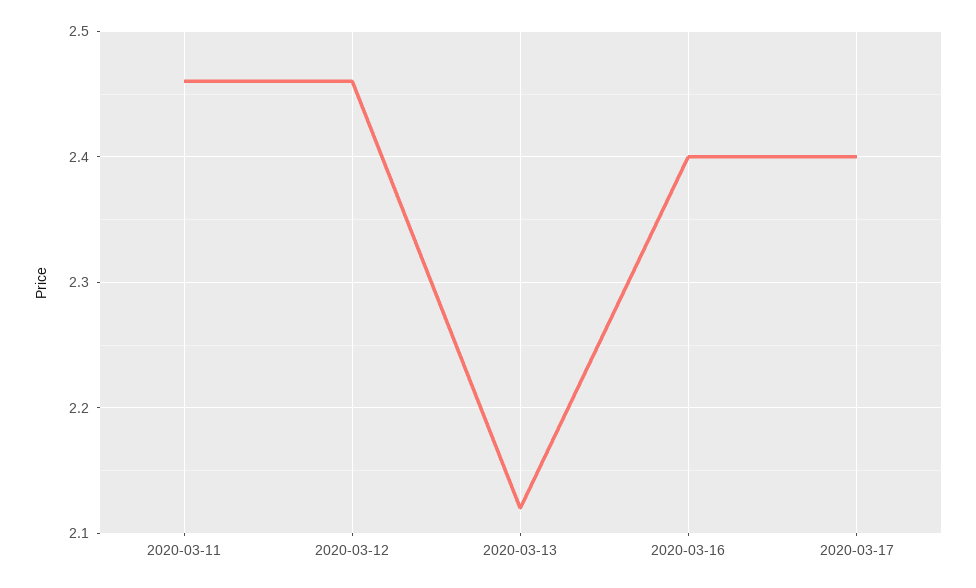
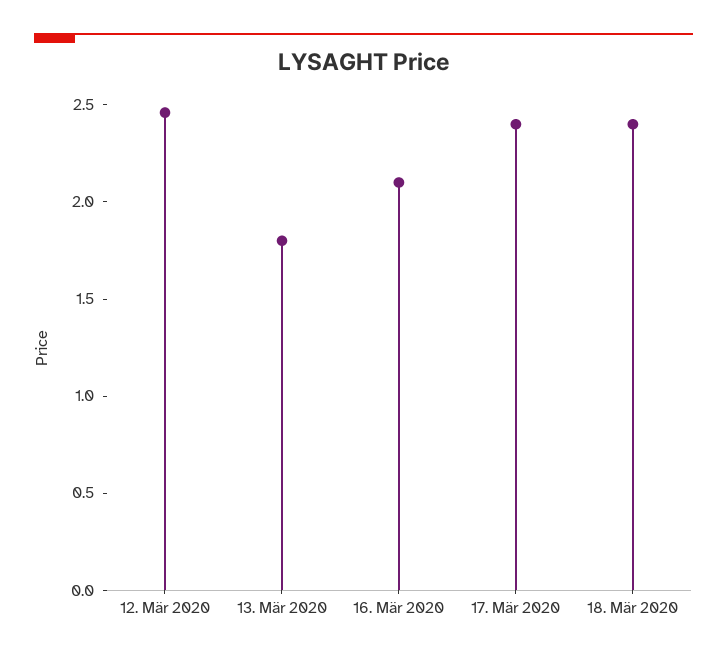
2020-03-11: 2.46 -> none
2020-03-13: 2.12 -> 1.8
2020-03-16: 2.4 -> 2.1
18. Mär 2020: none -> 2.4

